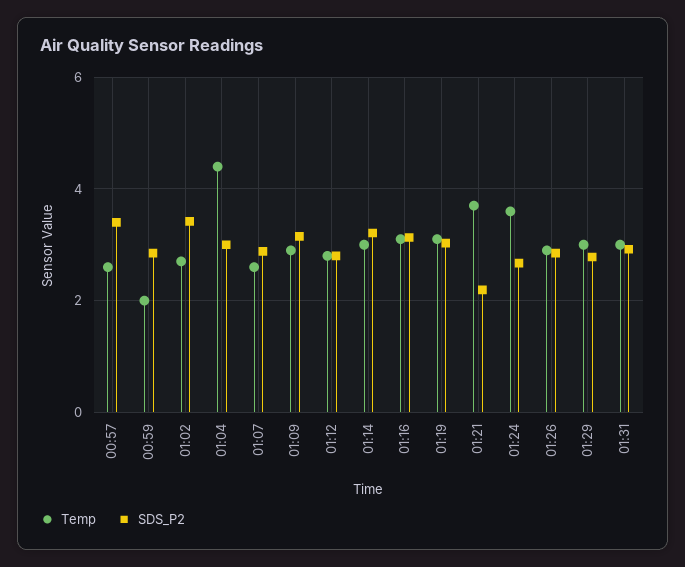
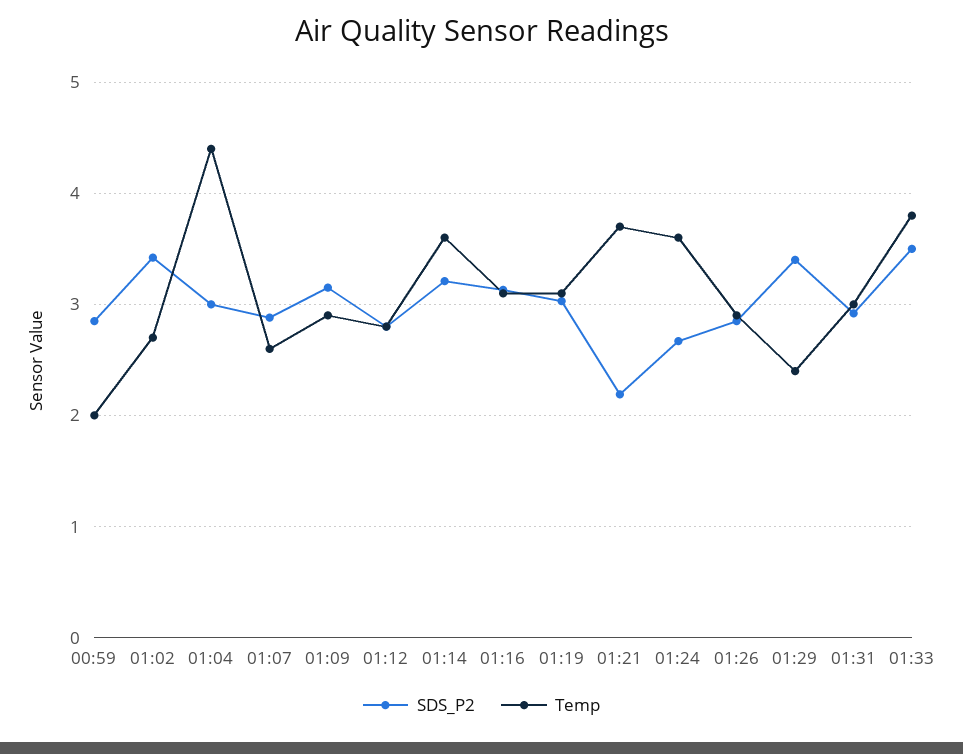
Temp, 00:57: 2.6 -> none
SDS_P2, 00:57: 3.4 -> none
Temp, 01:14: 3 -> 3.6
Temp, 01:29: 3 -> 2.4
SDS_P2, 01:29: 2.8 -> 3.4
SDS_P2, 01:33: none -> 3.5
Temp, 01:33: none -> 3.8

